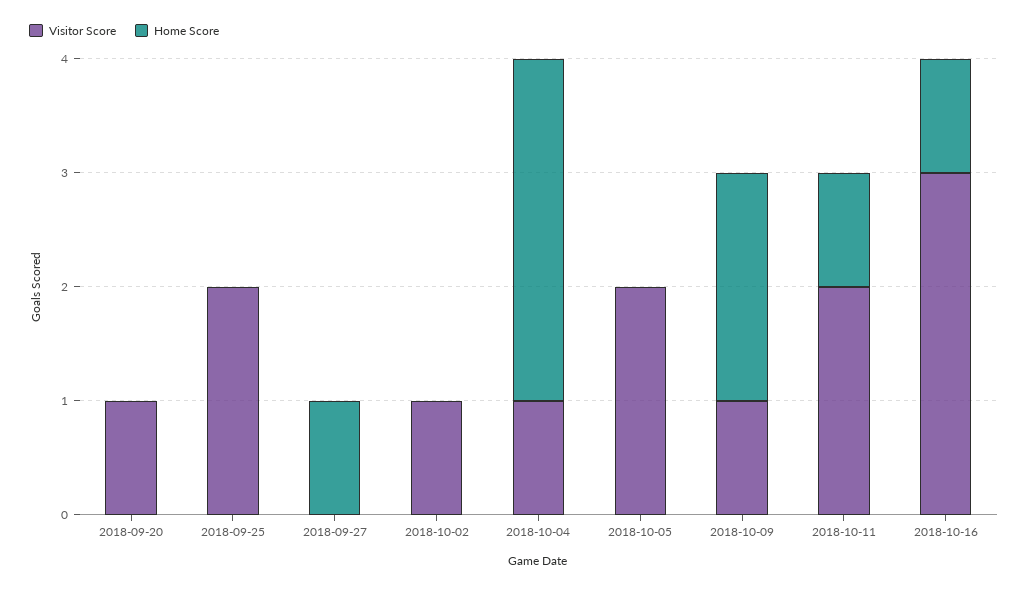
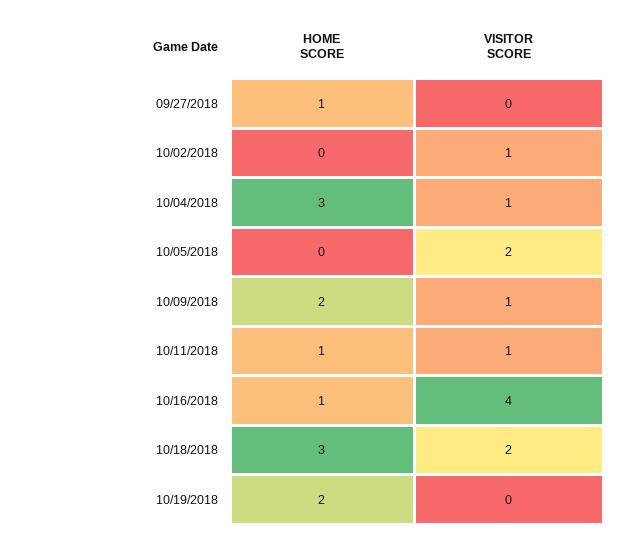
Visitor Score, 2018-09-20: 1 -> none
Home Score, 2018-09-20: 0 -> none
Visitor Score, 2018-09-25: 2 -> none
Home Score, 2018-09-25: 0 -> none
Visitor Score, 2018-10-11: 2 -> 1
Visitor Score, 2018-10-16: 3 -> 4
Home Score, 10/18/2018: none -> 3
Visitor Score, 10/18/2018: none -> 2
Home Score, 10/19/2018: none -> 2
Visitor Score, 10/19/2018: none -> 0

